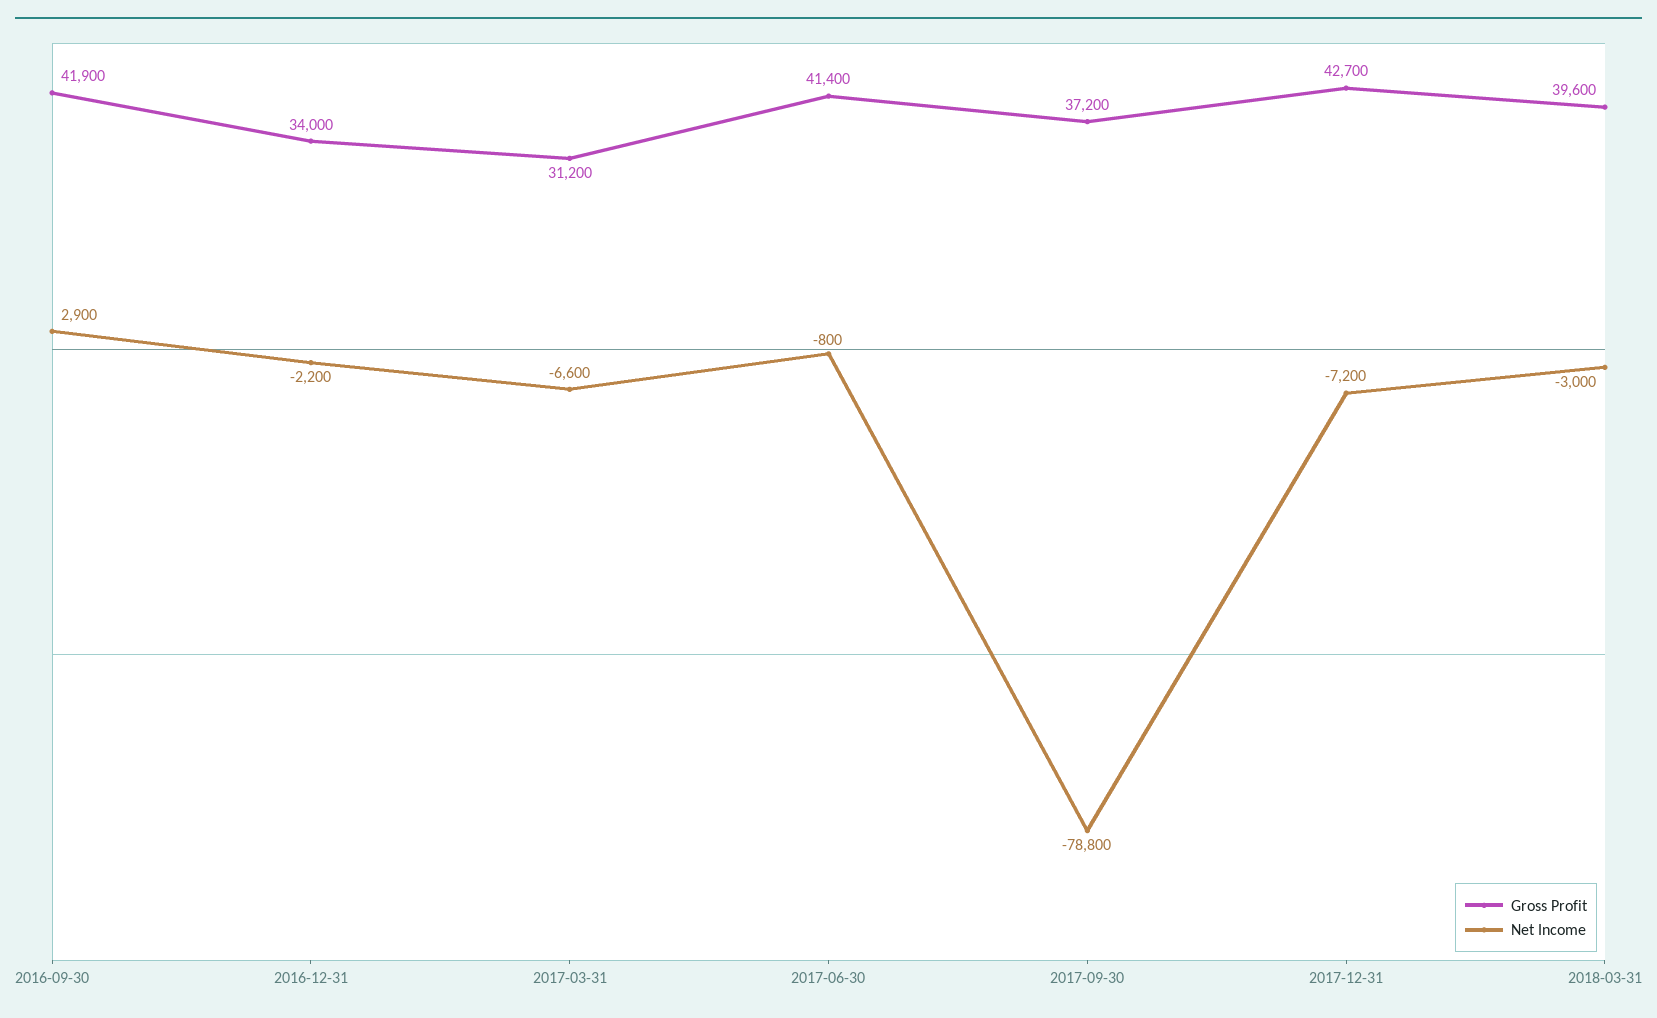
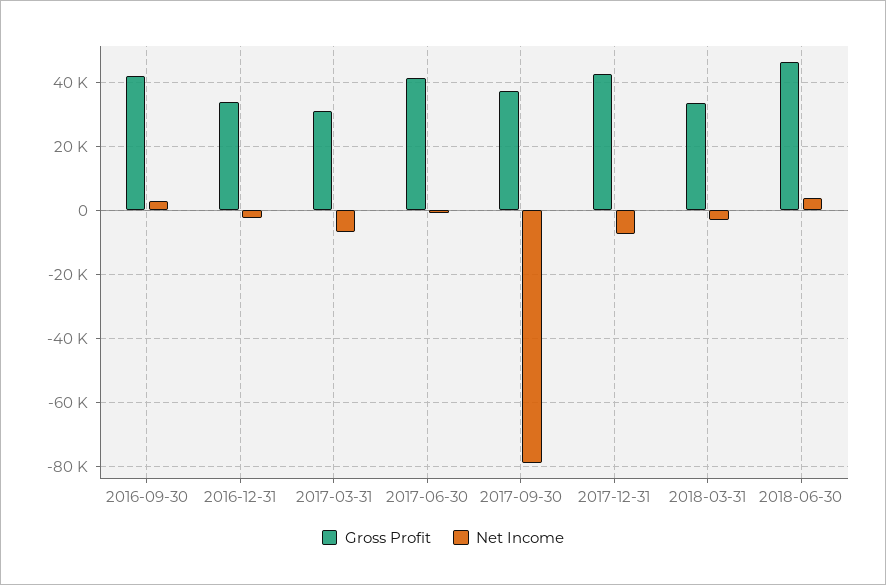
Gross Profit, 2018-03-31: 39600 -> 34000
Gross Profit, 2018-06-30: none -> 46000
Net Income, 2018-06-30: none -> 4000

